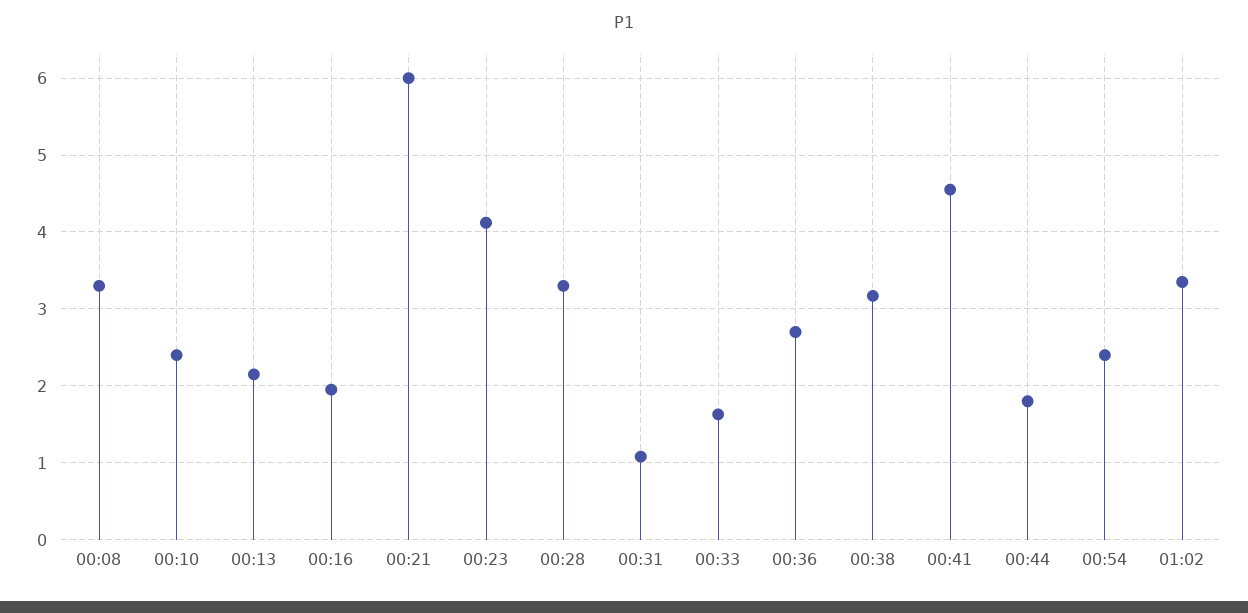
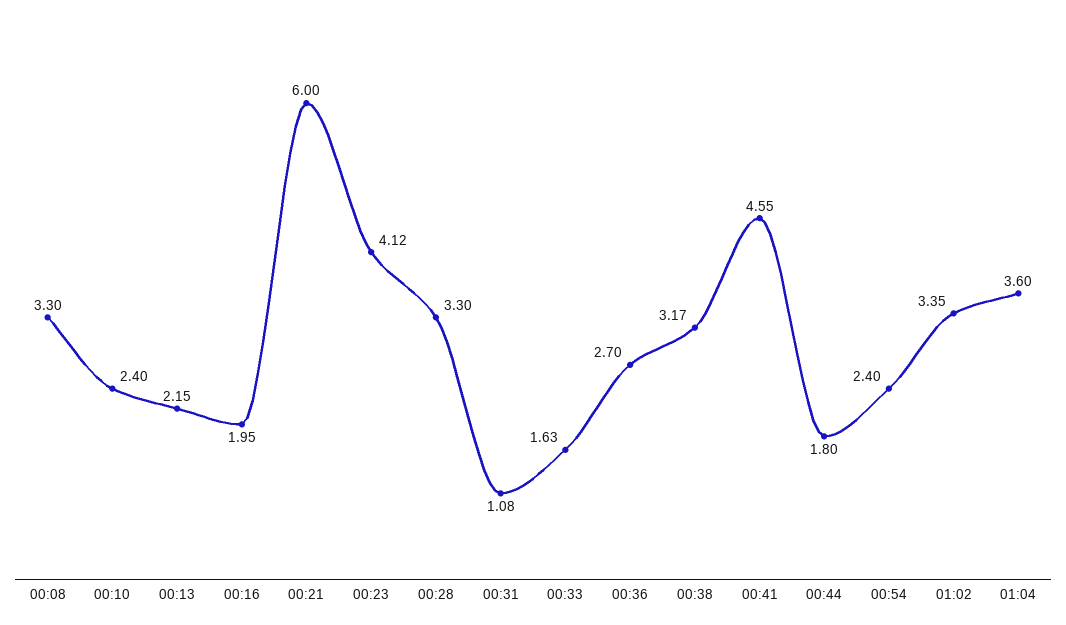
01:04: none -> 3.6

